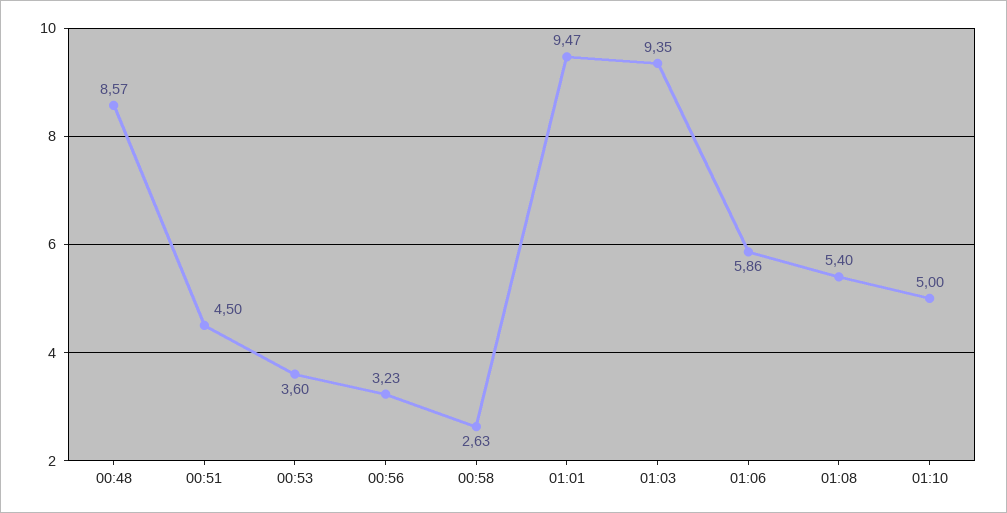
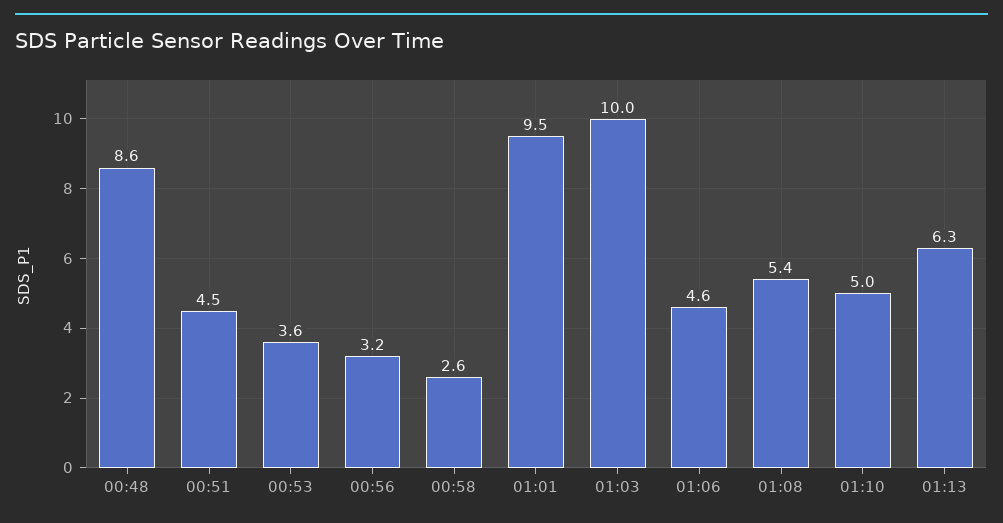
01:03: 9.35 -> 10
01:06: 5.86 -> 4.6
01:13: none -> 6.3

